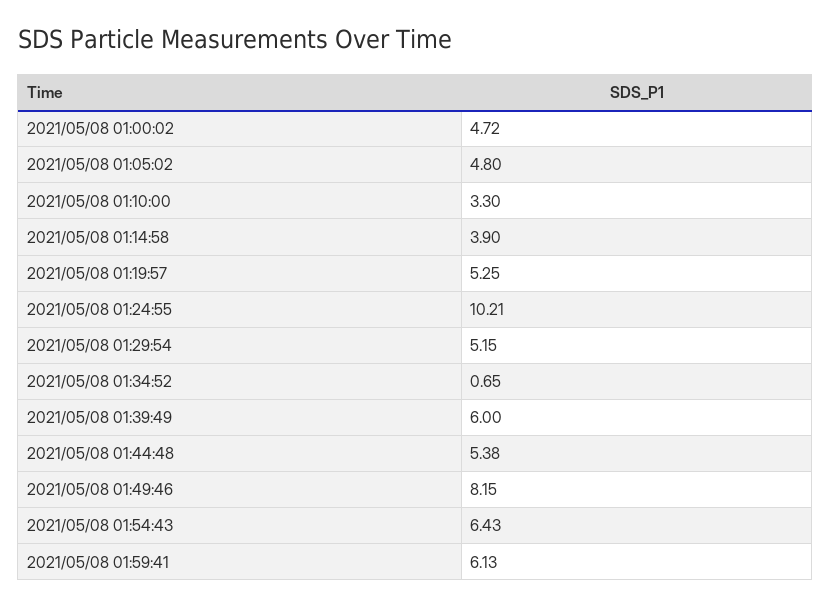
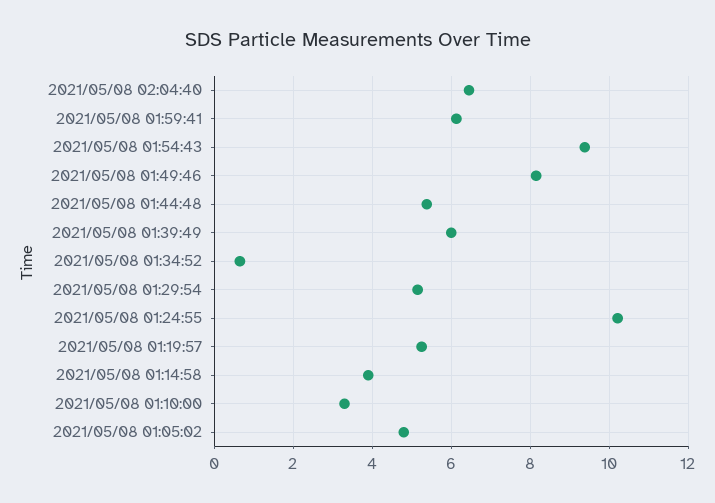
2021/05/08 01:00:02: 4.72 -> none
2021/05/08 01:54:43: 6.43 -> 9.4
2021/05/08 02:04:40: none -> 6.4

